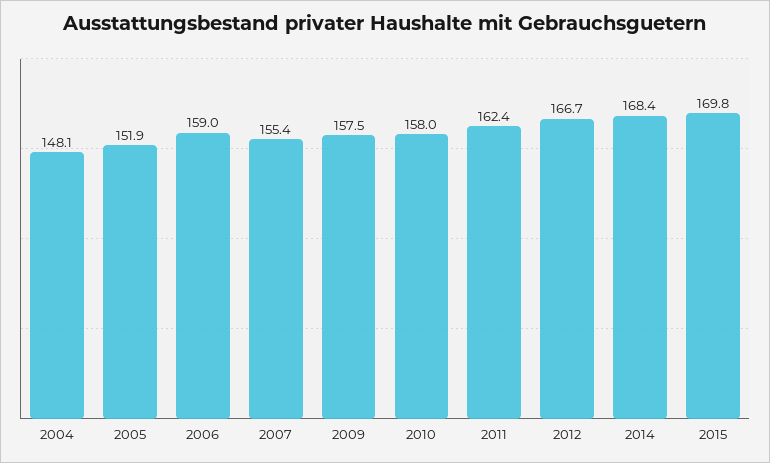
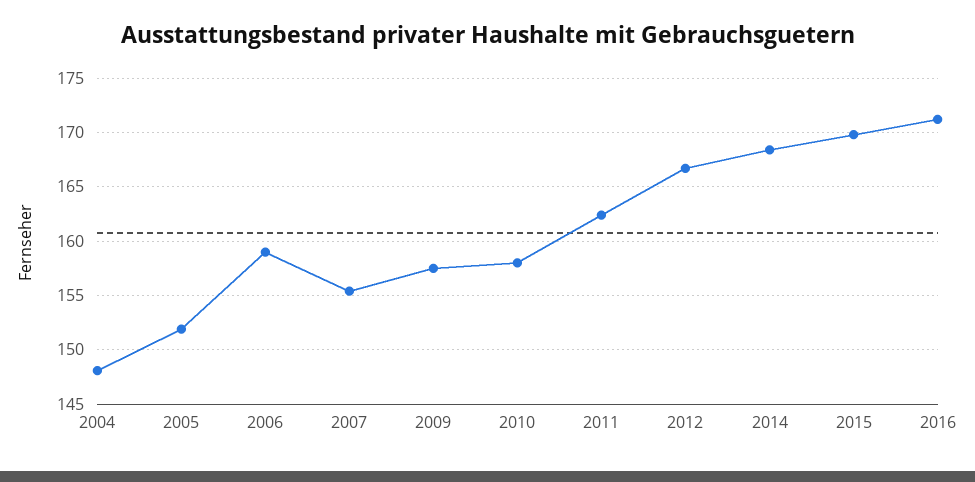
2016: none -> 171

